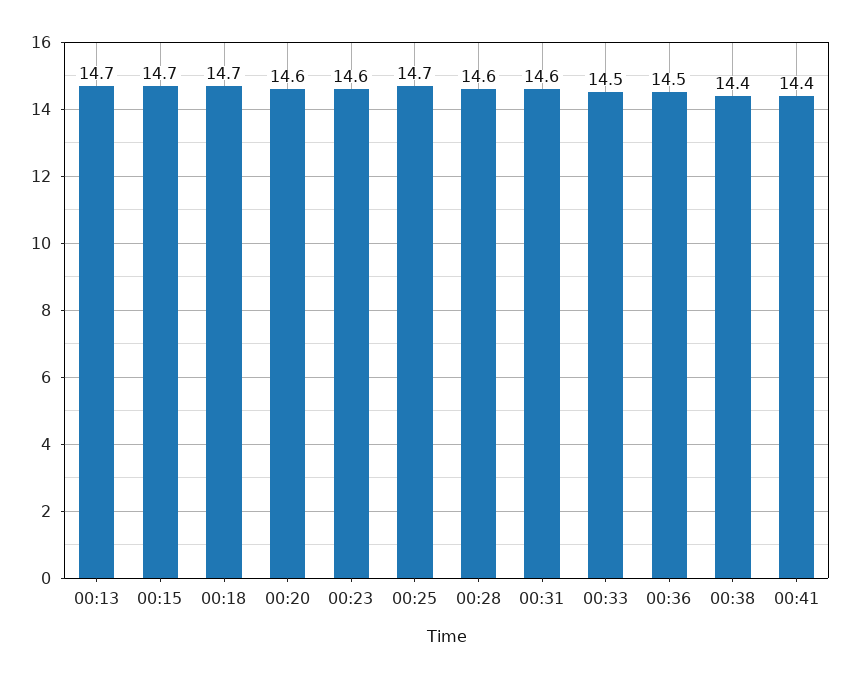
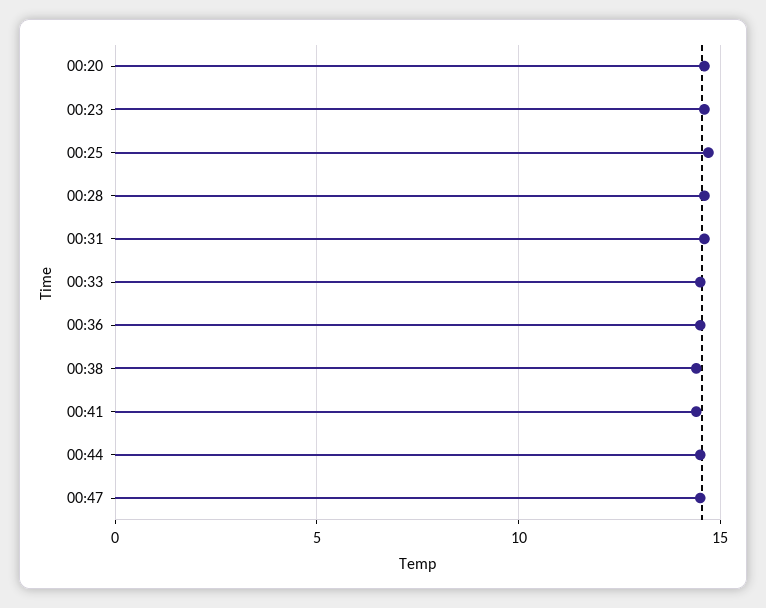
00:13: 14.7 -> none
00:15: 14.7 -> none
00:18: 14.7 -> none
00:44: none -> 14.5
00:47: none -> 14.5

